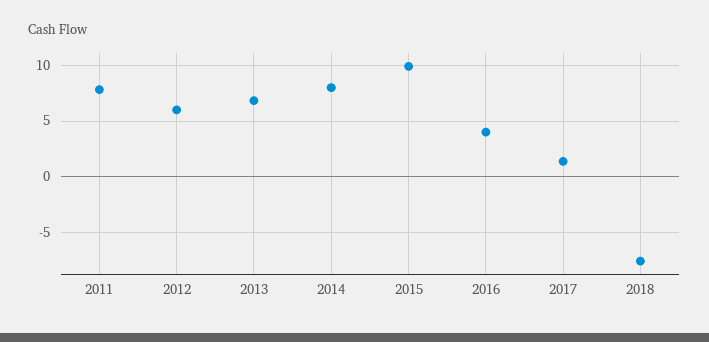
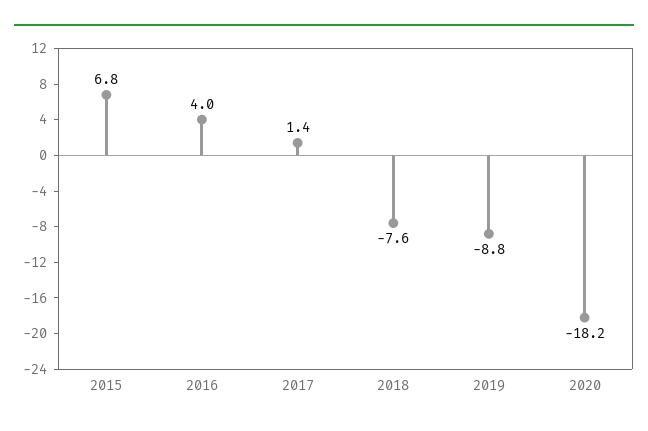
2011: 8 -> none
2012: 6 -> none
2013: 7 -> none
2014: 8 -> none
2015: 10 -> 6.8
2019: none -> -8.8
2020: none -> -18.2

